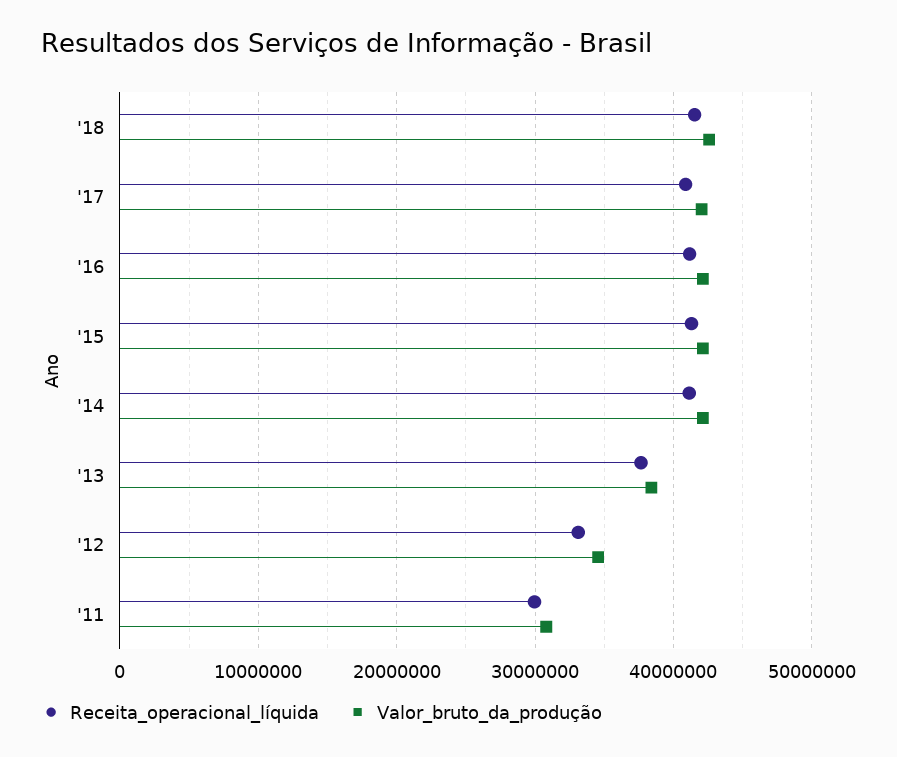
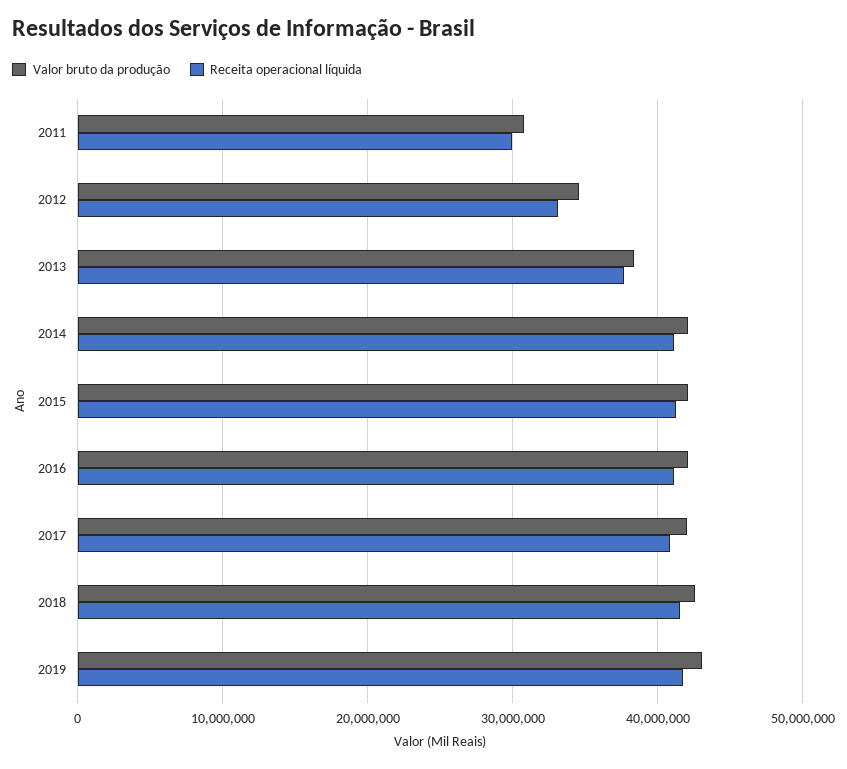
Valor_bruto_da_produção, 2019: none -> 43000000
Receita_operacional_líquida, 2019: none -> 42000000

